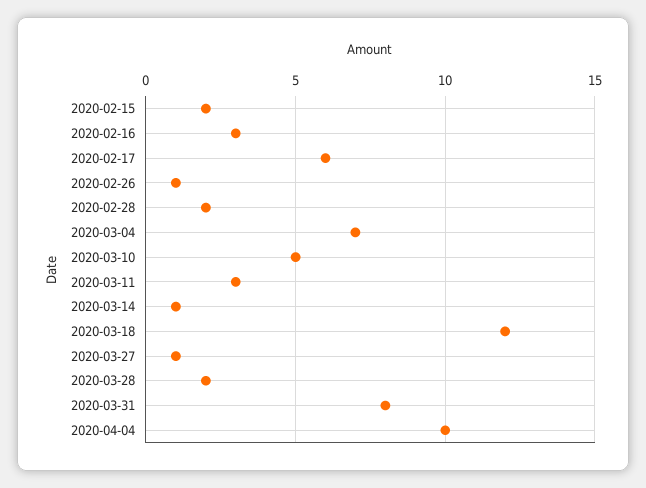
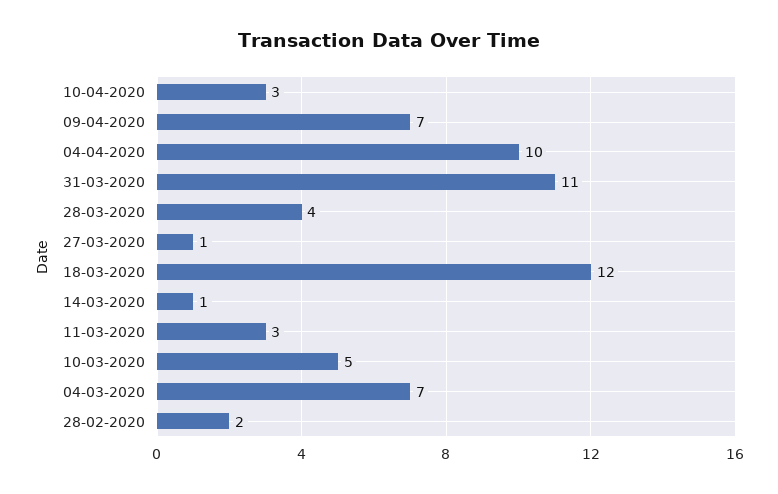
2020-02-15: 2 -> none
2020-02-16: 3 -> none
2020-02-17: 6 -> none
2020-02-26: 1 -> none
2020-03-28: 2 -> 4
2020-03-31: 8 -> 11
10-04-2020: none -> 3
09-04-2020: none -> 7

